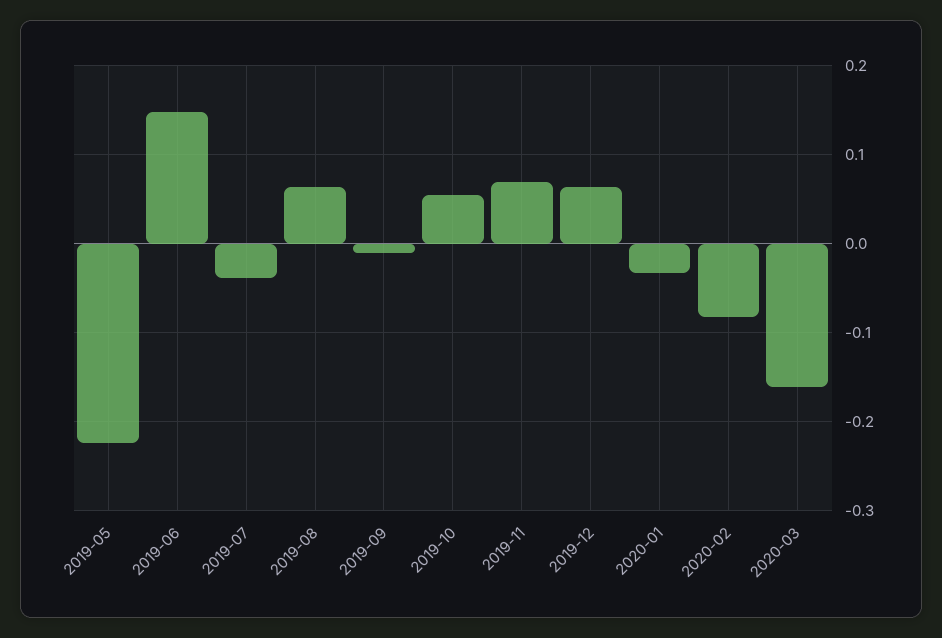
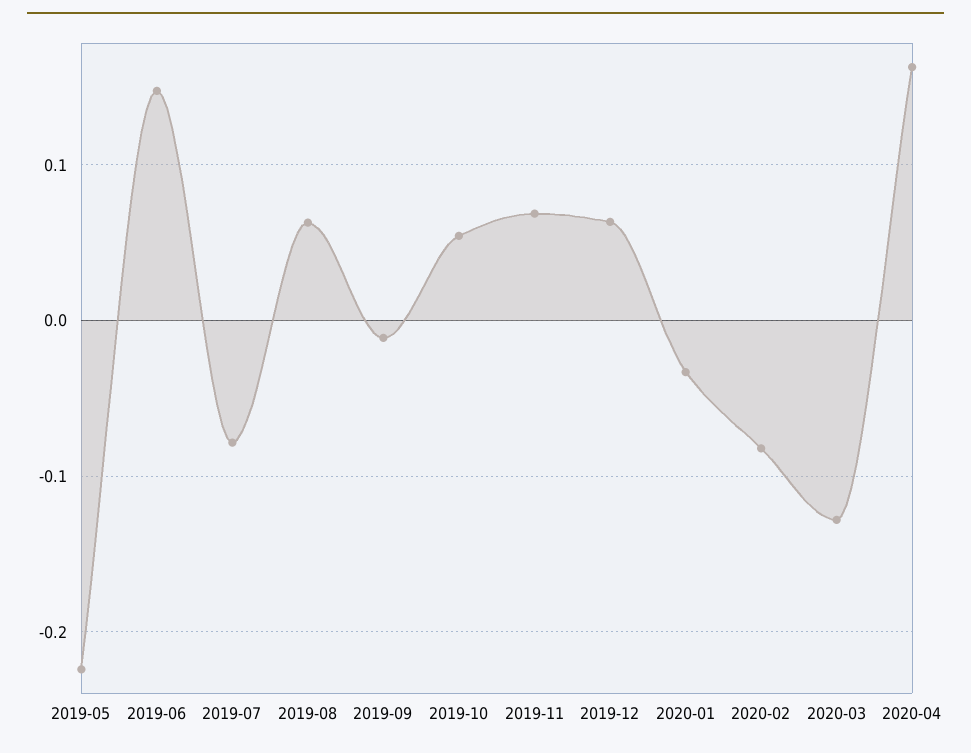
2019-07: -0.04 -> -0.08
2020-03: -0.16 -> -0.13
2020-04: none -> 0.16

